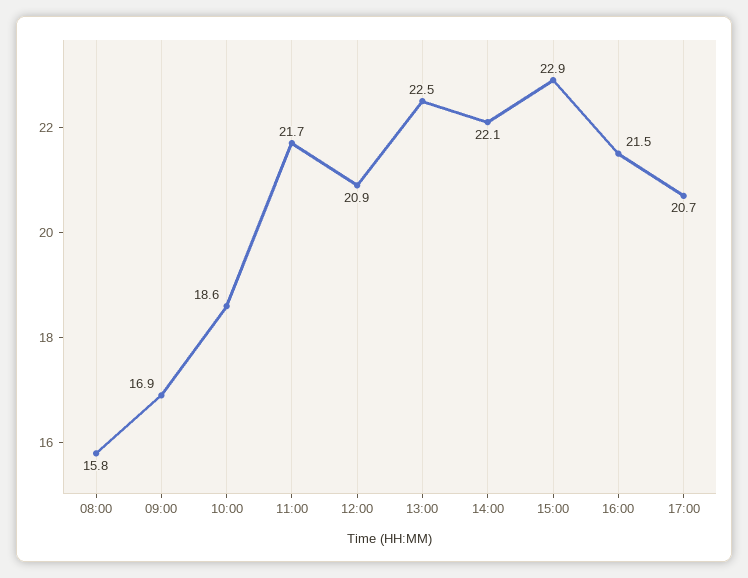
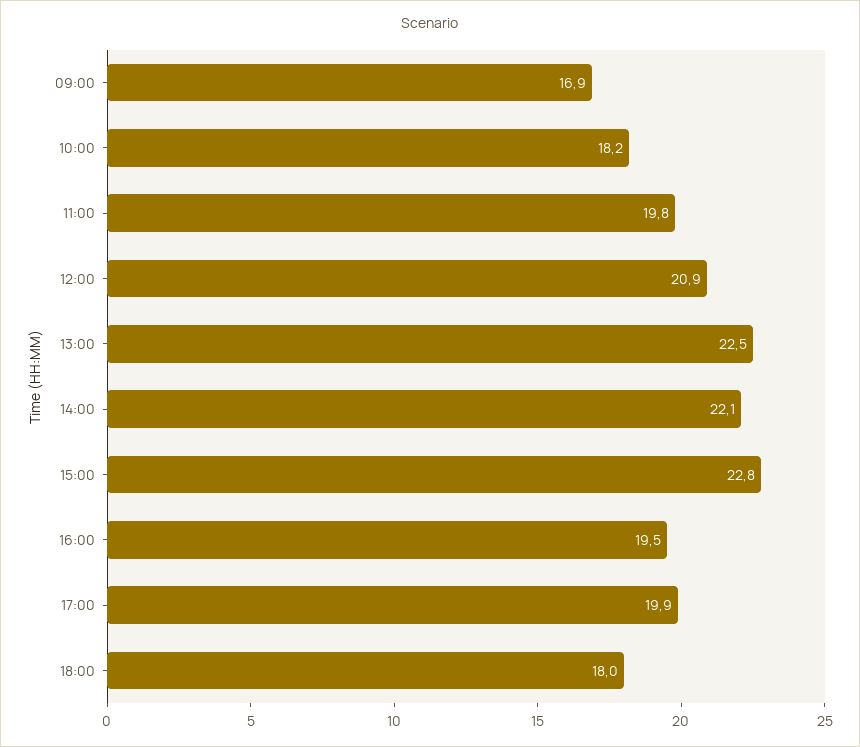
08:00: 15.8 -> none
10:00: 18.6 -> 18.2
11:00: 21.7 -> 19.8
15:00: 22.9 -> 22.8
16:00: 21.5 -> 19.5
17:00: 20.7 -> 19.9
18:00: none -> 18

